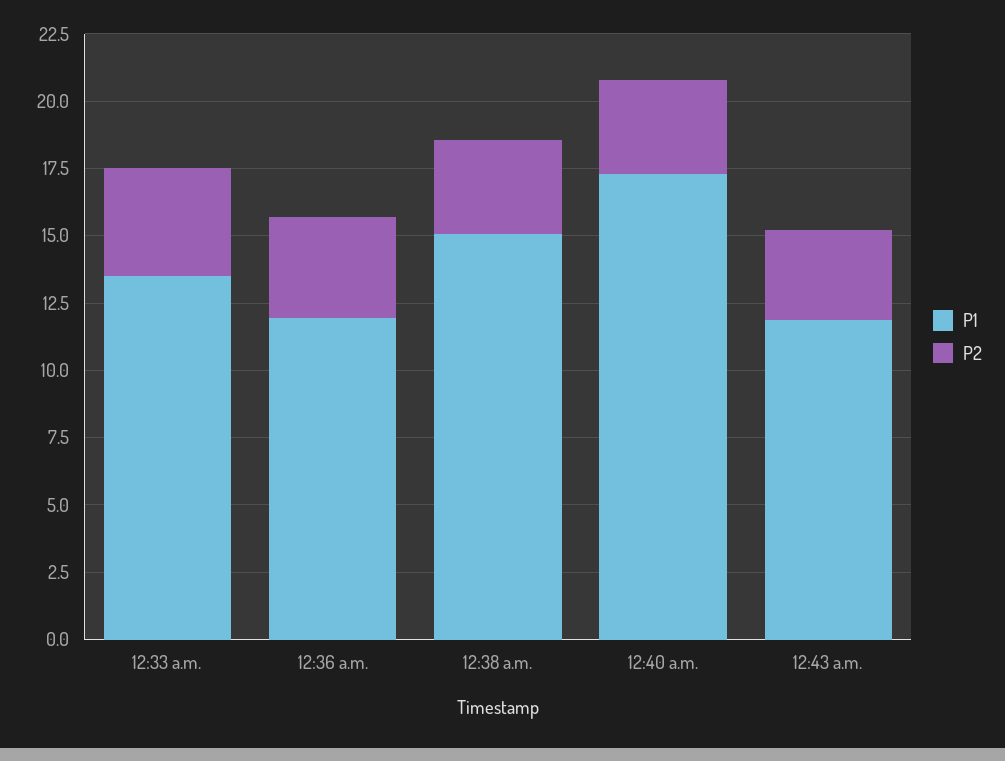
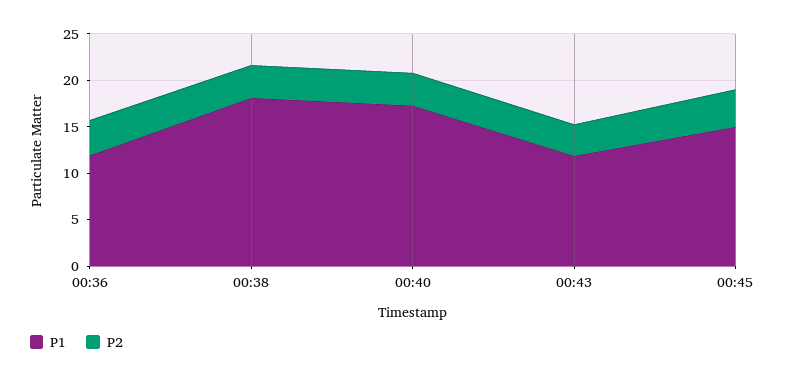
P1, 12:33 a.m.: 13.5 -> none
P2, 12:33 a.m.: 4 -> none
P1, 12:38 a.m.: 15 -> 18
P1, 00:45: none -> 15
P2, 00:45: none -> 4

